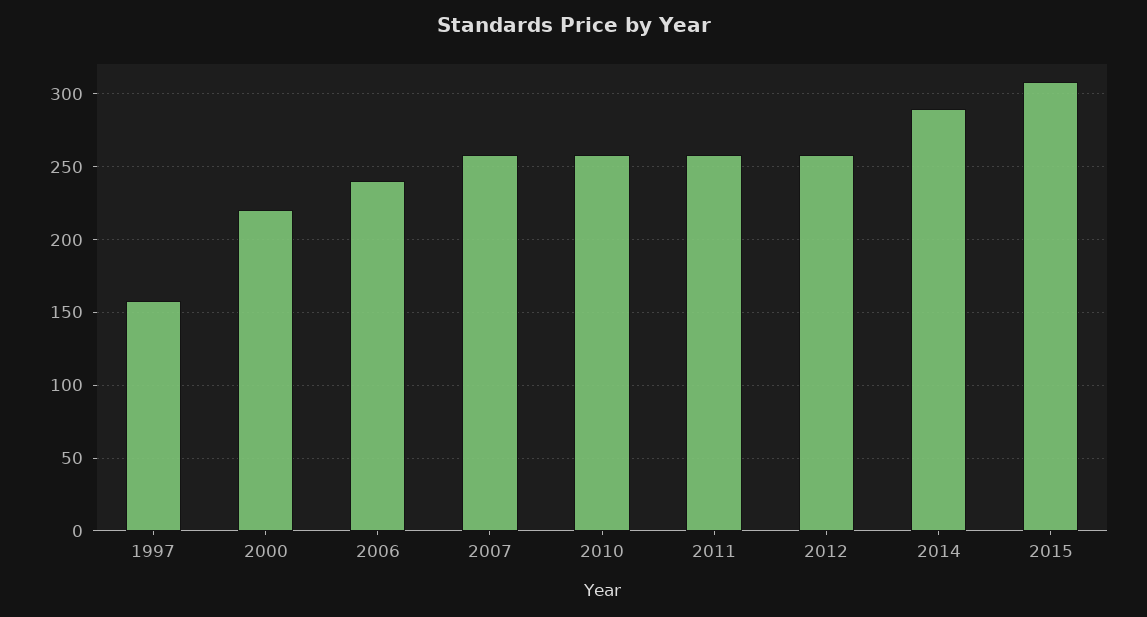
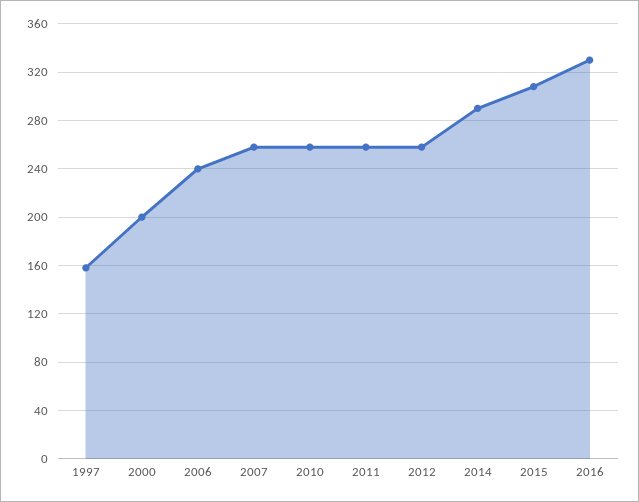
2000: 220 -> 200
2016: none -> 330

